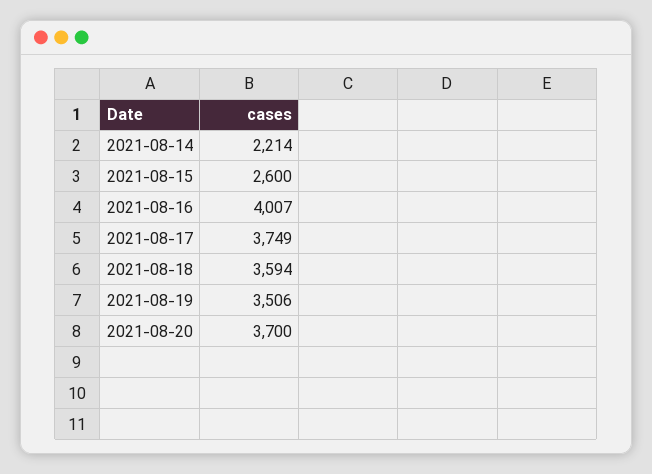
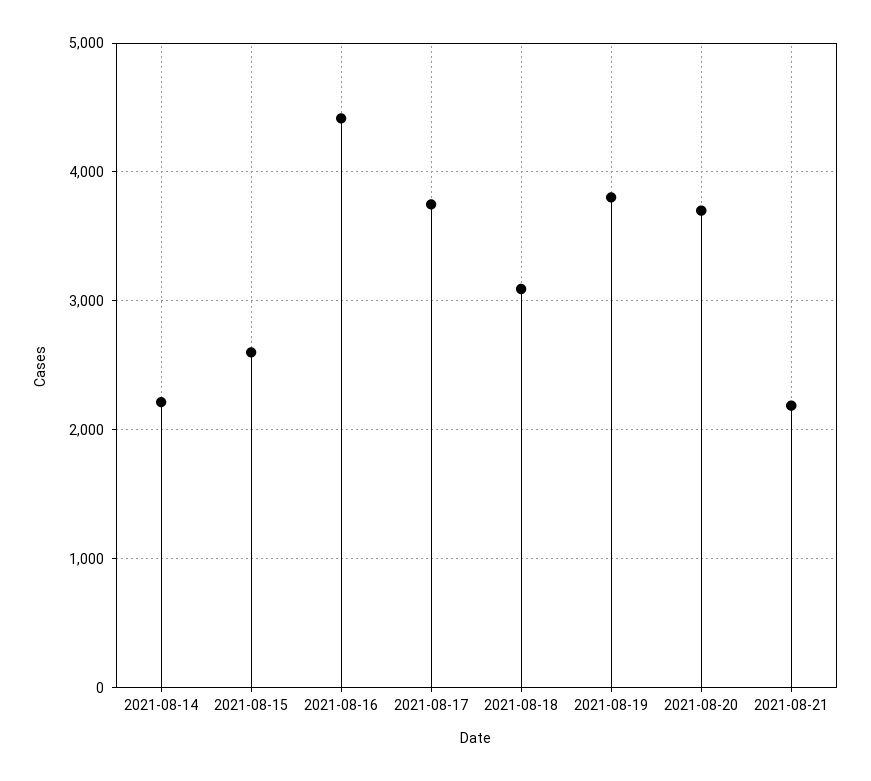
2021-08-16: 4007 -> 4400
2021-08-18: 3594 -> 3100
2021-08-19: 3506 -> 3800
2021-08-21: none -> 2200

